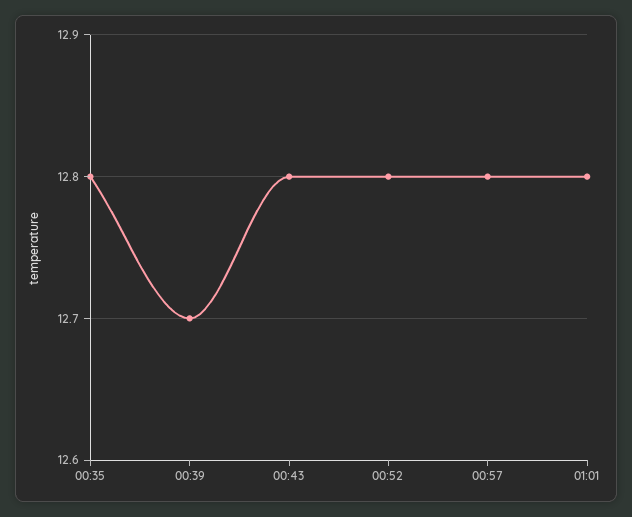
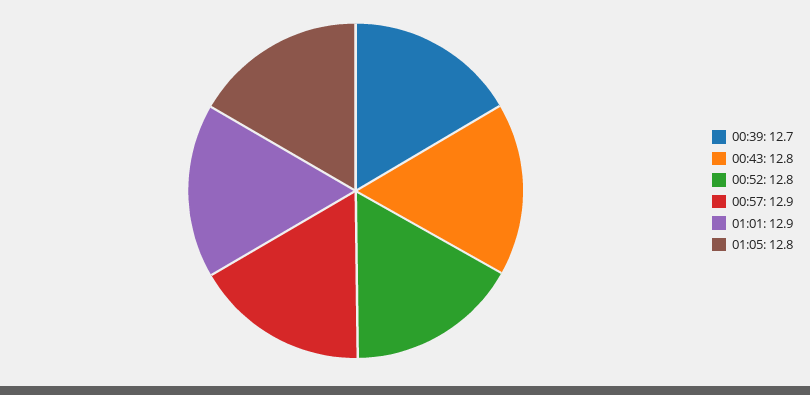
00:35: 12.8 -> none
00:57: 12.8 -> 12.9
01:01: 12.8 -> 12.9
01:05: none -> 12.8

